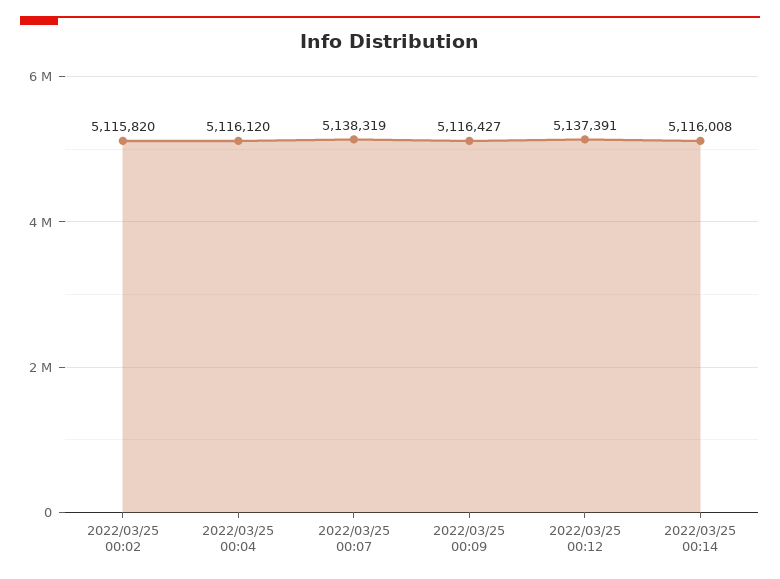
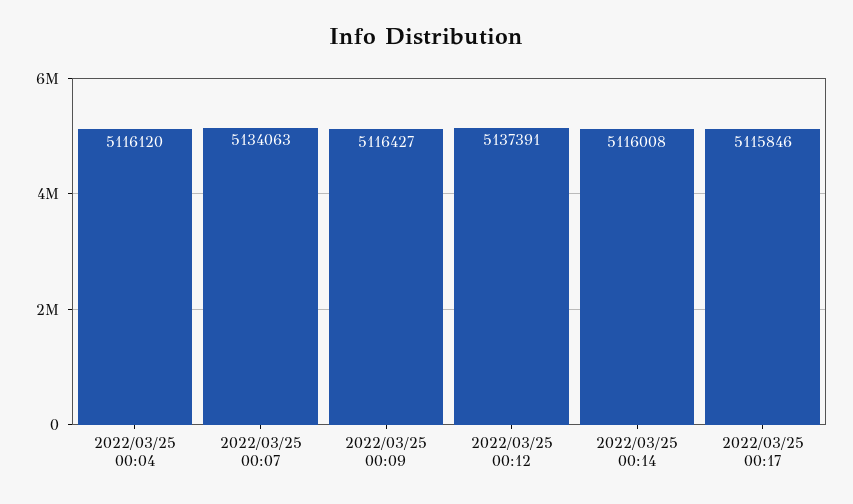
2022/03/25 00:02: 5115820 -> none
2022/03/25 00:07: 5138319 -> 5134063
2022/03/25 00:17: none -> 5115846

